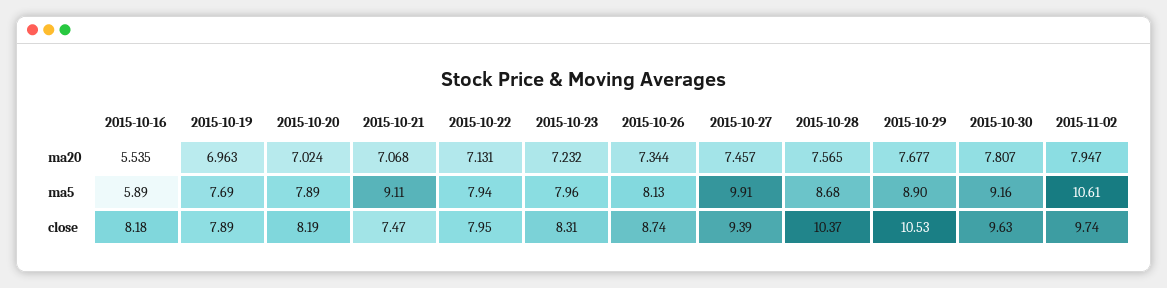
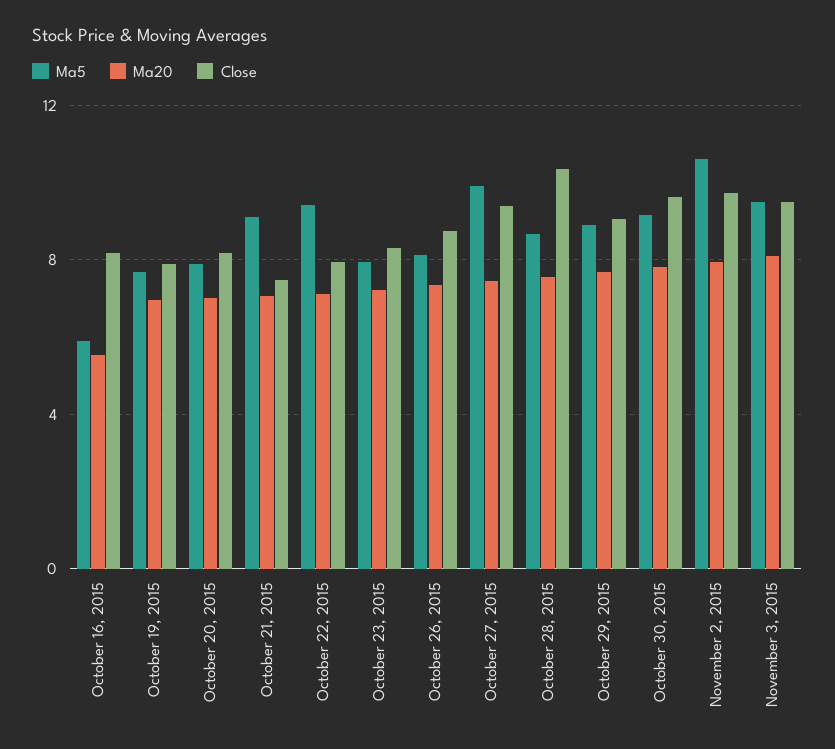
ma5, 2015-10-22: 7.94 -> 9.5
close, 2015-10-29: 10.53 -> 9
ma5, November 3, 2015: none -> 9.5
ma20, November 3, 2015: none -> 8
close, November 3, 2015: none -> 9.5

